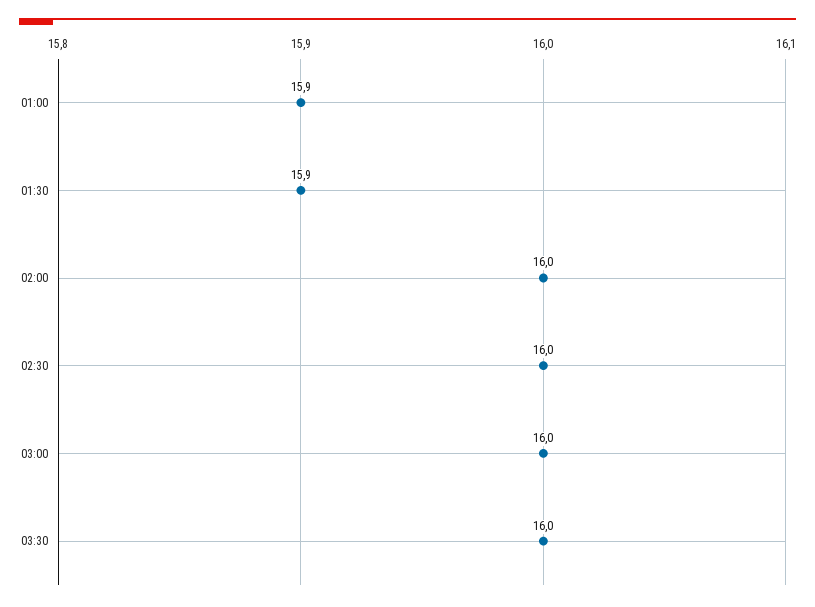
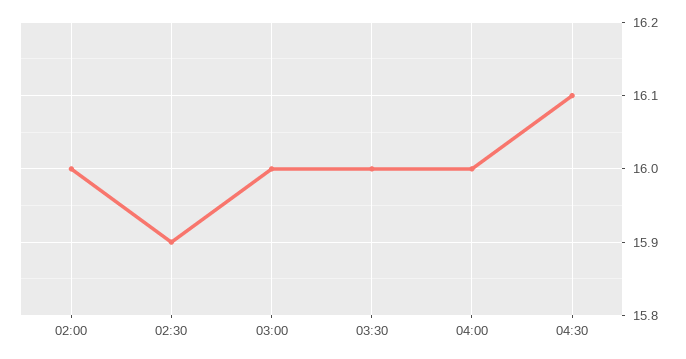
01:00: 15.9 -> none
01:30: 15.9 -> none
02:30: 16 -> 15.9
04:00: none -> 16
04:30: none -> 16.1

